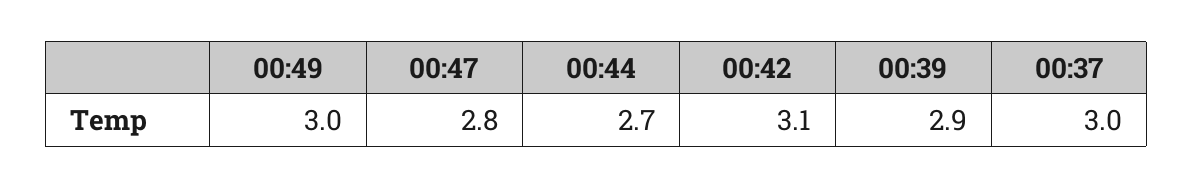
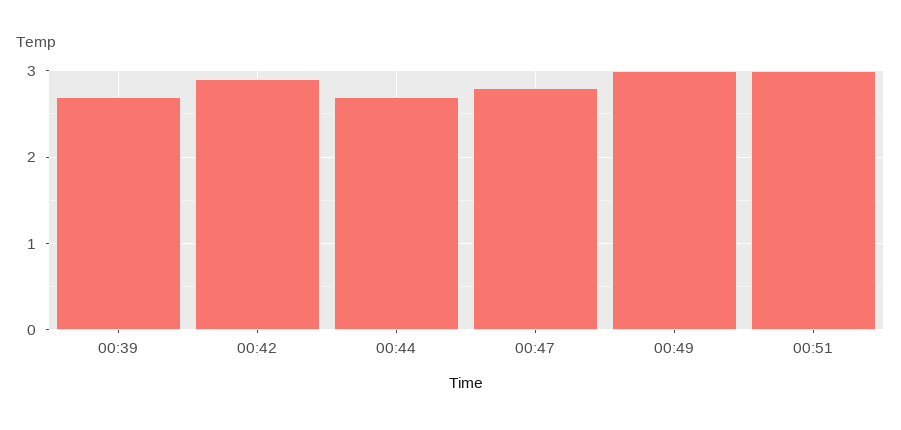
00:42: 3.1 -> 2.9
00:39: 2.9 -> 2.7
00:37: 3 -> none
00:51: none -> 3

